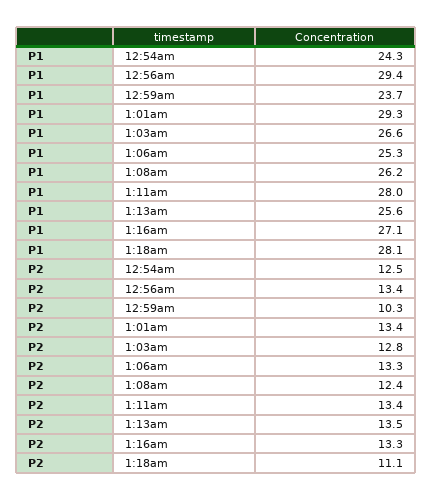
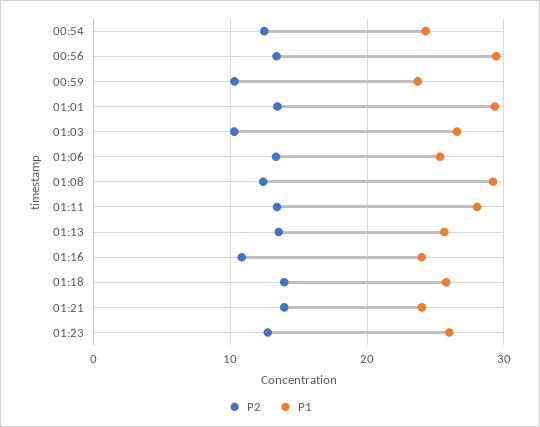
P1, 1:08am: 26.2 -> 29
P1, 1:16am: 27.1 -> 24
P1, 1:18am: 28.1 -> 26
P2, 1:03am: 12.8 -> 10
P2, 1:16am: 13.3 -> 11
P2, 1:18am: 11.1 -> 14
P2, 01:21: none -> 14
P1, 01:21: none -> 24
P2, 01:23: none -> 13
P1, 01:23: none -> 26

